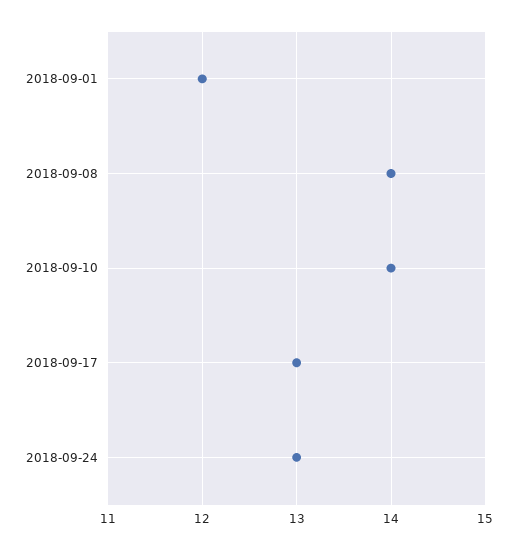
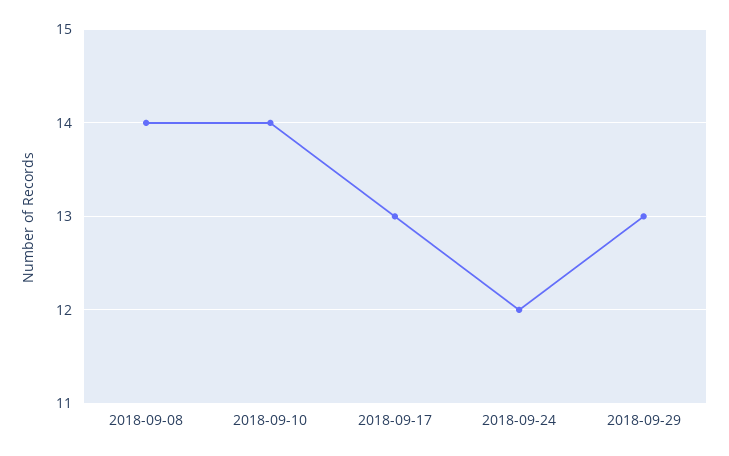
2018-09-01: 12 -> none
2018-09-24: 13 -> 12
2018-09-29: none -> 13

